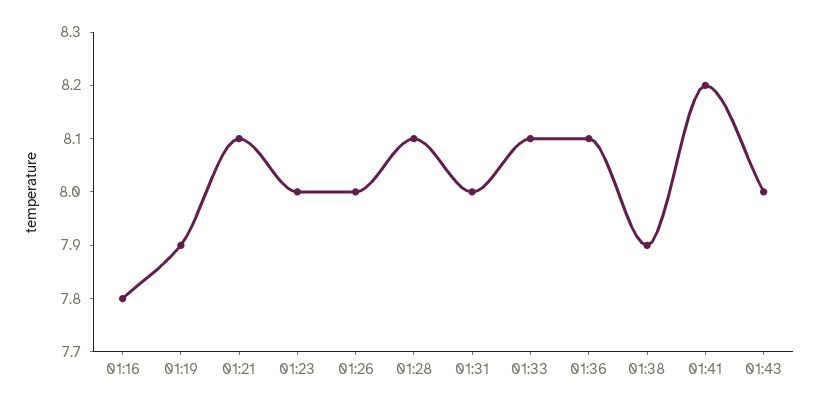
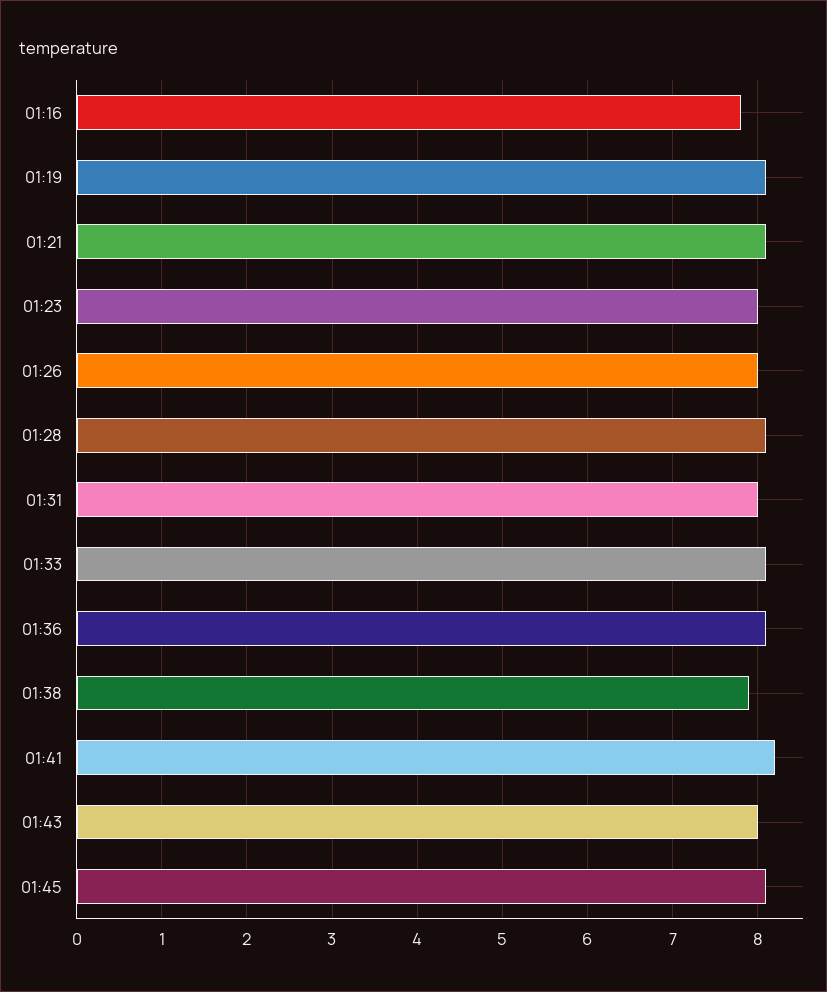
01:19: 7.9 -> 8.1
01:45: none -> 8.1

